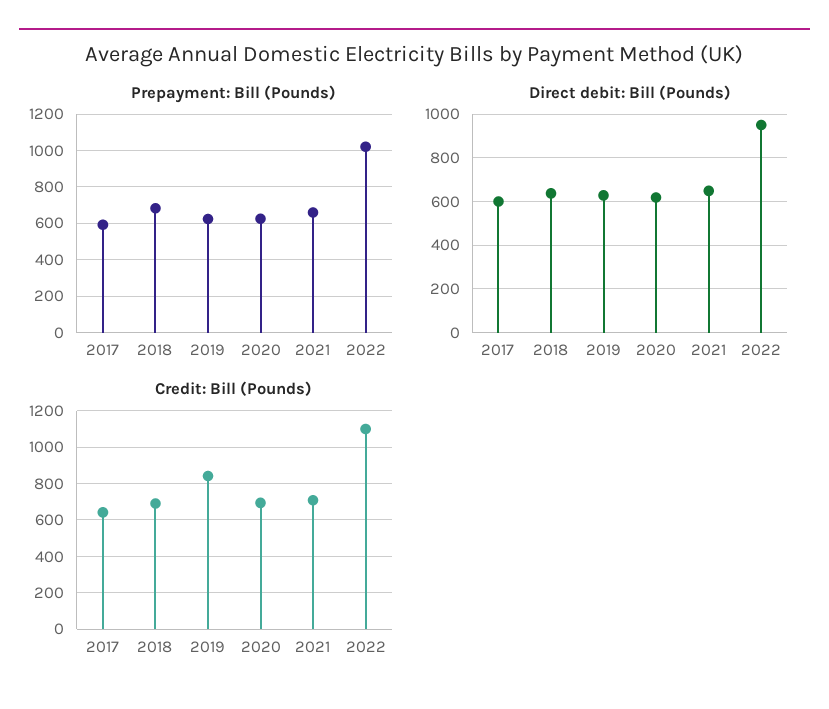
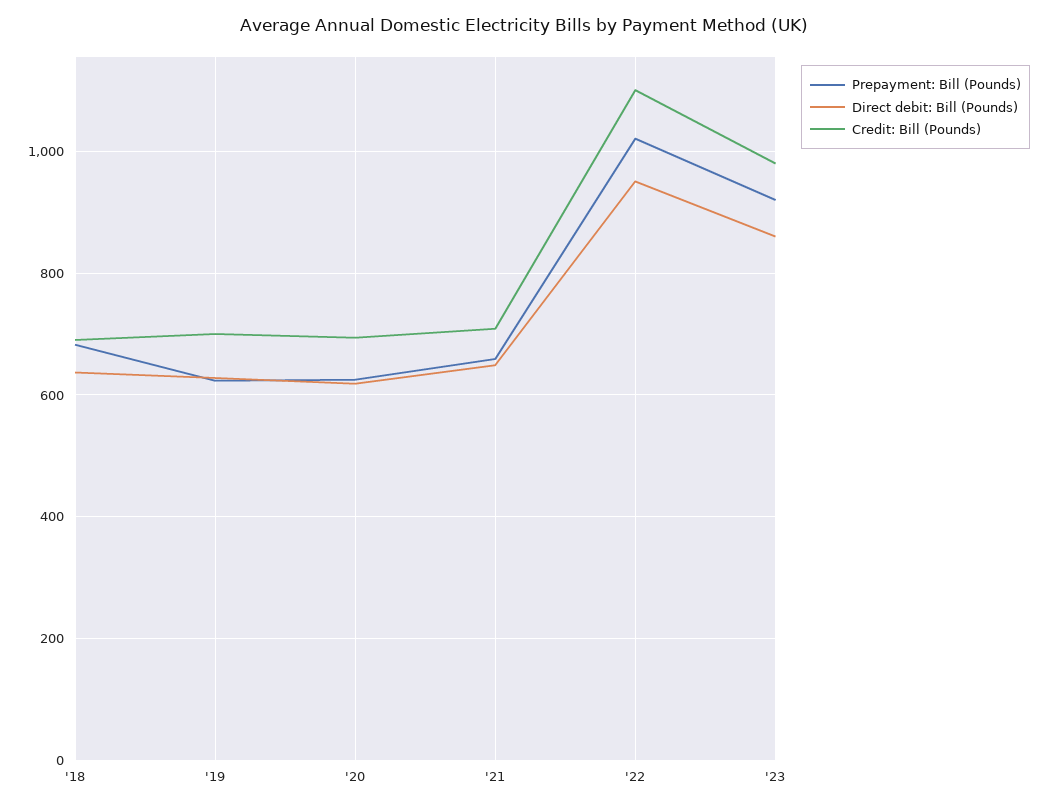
Prepayment: Bill (Pounds), 2017: 600 -> none
Direct debit: Bill (Pounds), 2017: 600 -> none
Credit: Bill (Pounds), 2017: 650 -> none
Credit: Bill (Pounds), 2019: 850 -> 700
Prepayment: Bill (Pounds), '23: none -> 920
Direct debit: Bill (Pounds), '23: none -> 860
Credit: Bill (Pounds), '23: none -> 980

